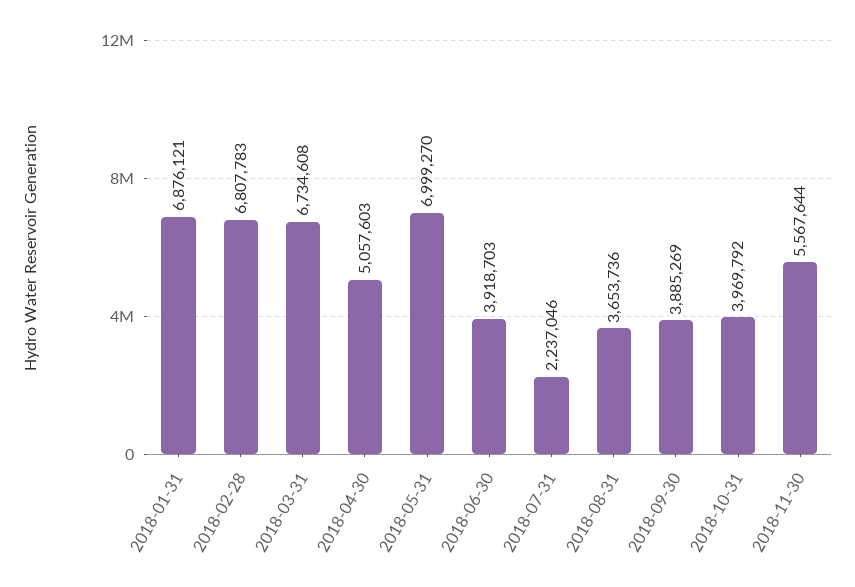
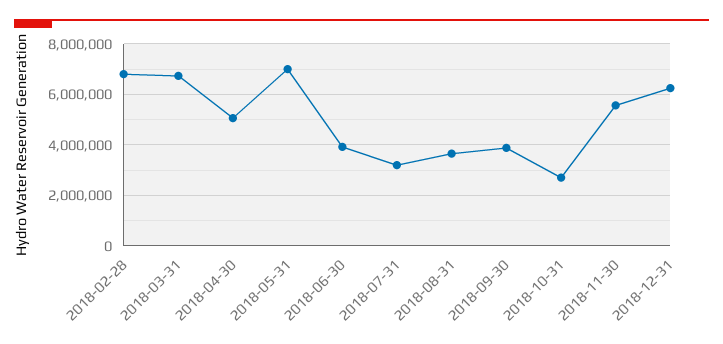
2018-01-31: 6876121 -> none
2018-07-31: 2237046 -> 3250000
2018-10-31: 3969792 -> 2750000
2018-12-31: none -> 6250000

